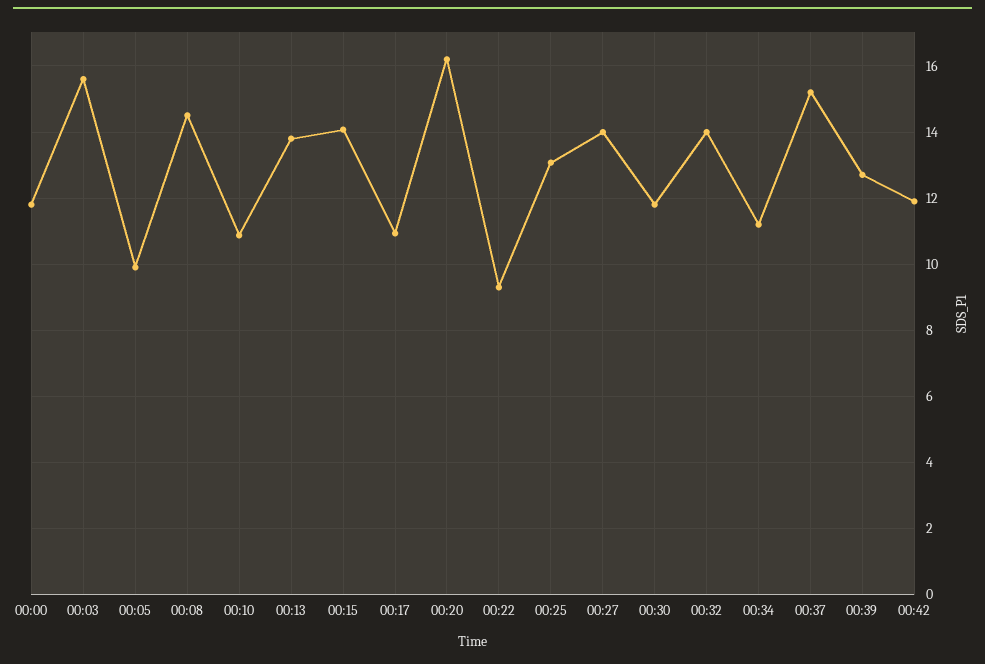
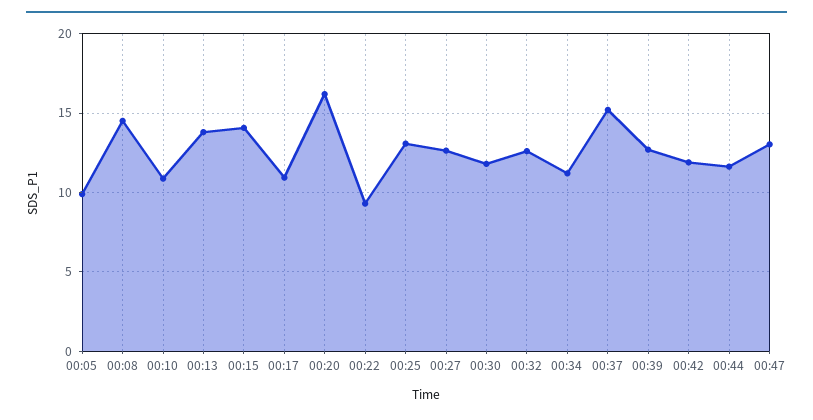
00:00: 11.8 -> none
00:03: 15.6 -> none
00:27: 14 -> 12.5
00:32: 14 -> 12.5
00:44: none -> 11.5
00:47: none -> 13

